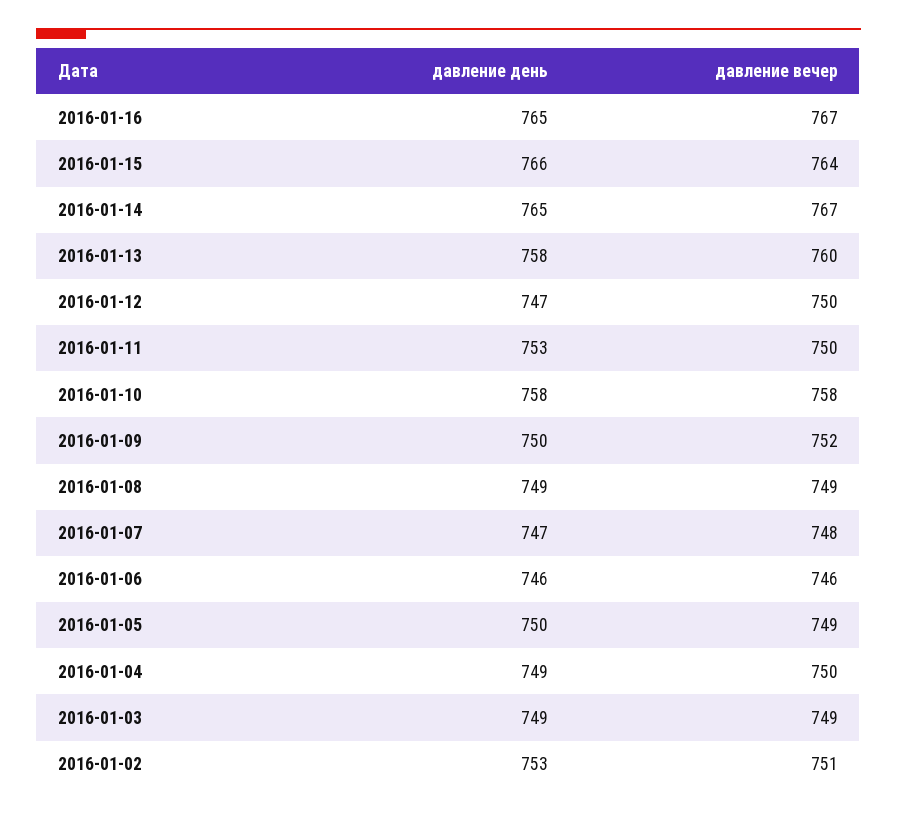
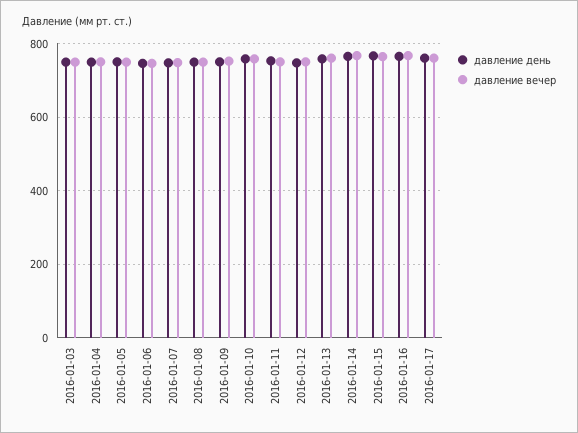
давление день, 2016-01-02: 753 -> none
давление вечер, 2016-01-02: 751 -> none
давление день, 2016-01-17: none -> 760
давление вечер, 2016-01-17: none -> 760

